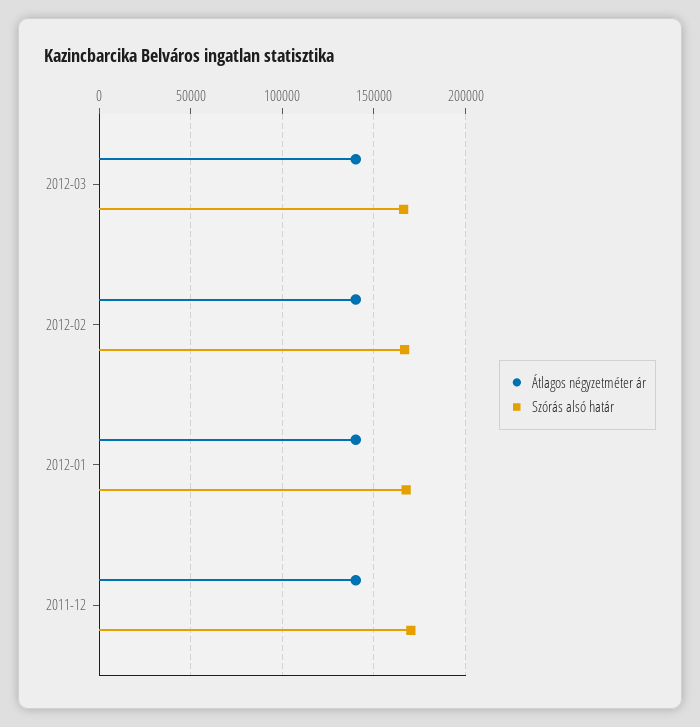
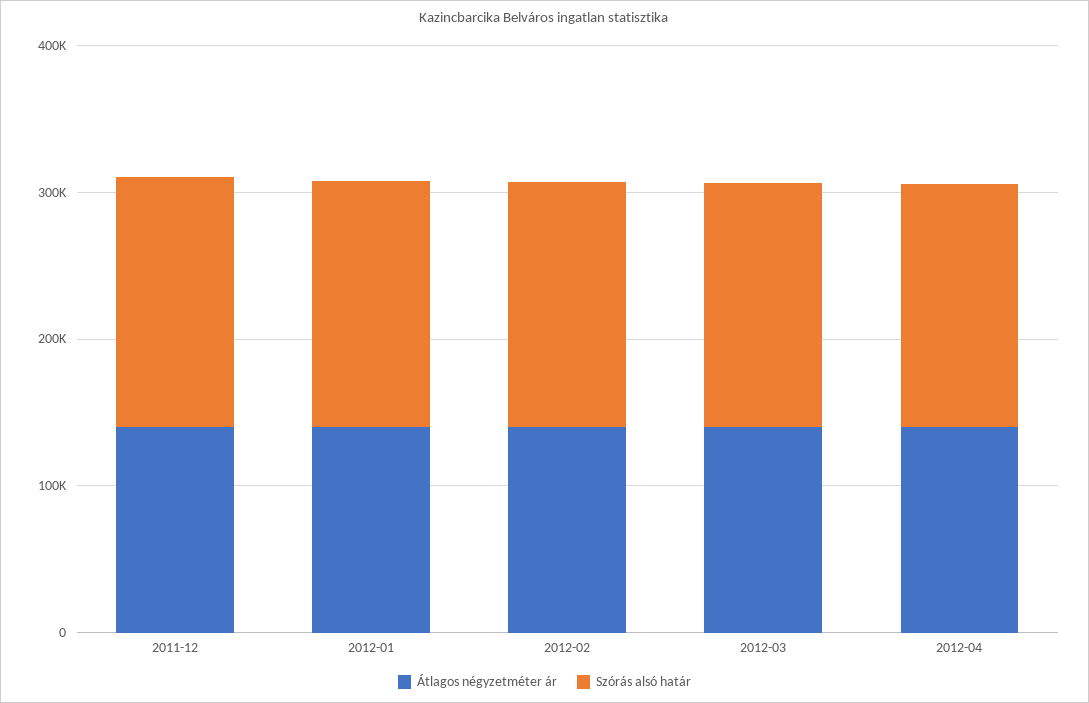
Átlagos négyzetméter ár, 2012-04: none -> 140000
Szórás alsó határ, 2012-04: none -> 160000

